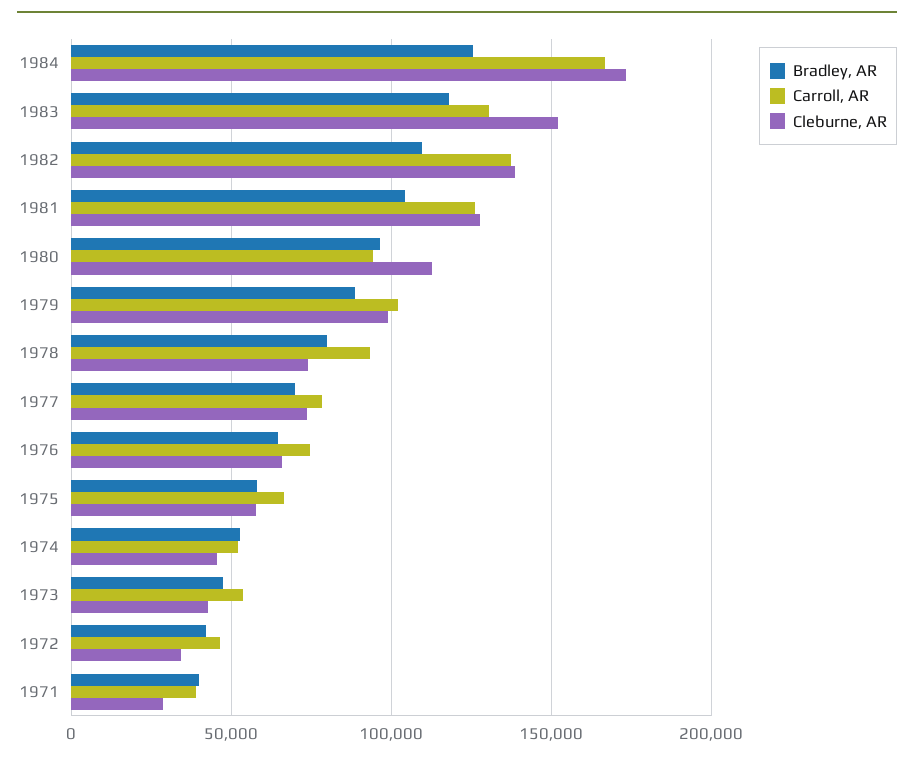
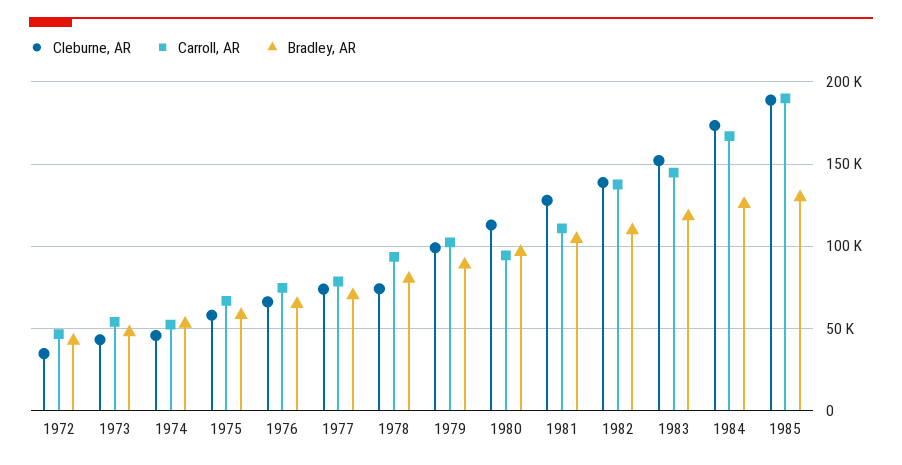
Carroll, AR, 1983: 130000 -> 145000
Carroll, AR, 1981: 125000 -> 110000
Bradley, AR, 1971: 40000 -> none
Carroll, AR, 1971: 40000 -> none
Cleburne, AR, 1971: 30000 -> none
Cleburne, AR, 1985: none -> 190000
Carroll, AR, 1985: none -> 190000
Bradley, AR, 1985: none -> 130000

